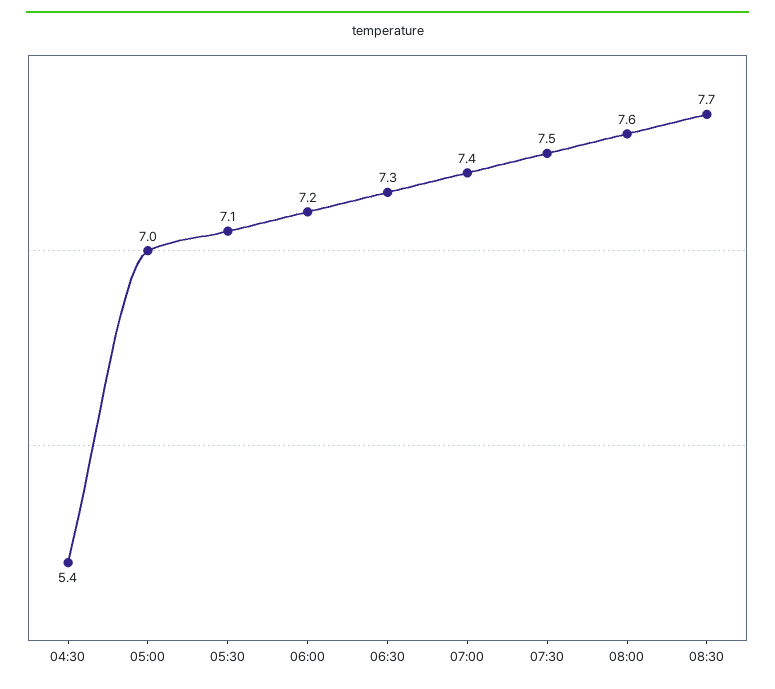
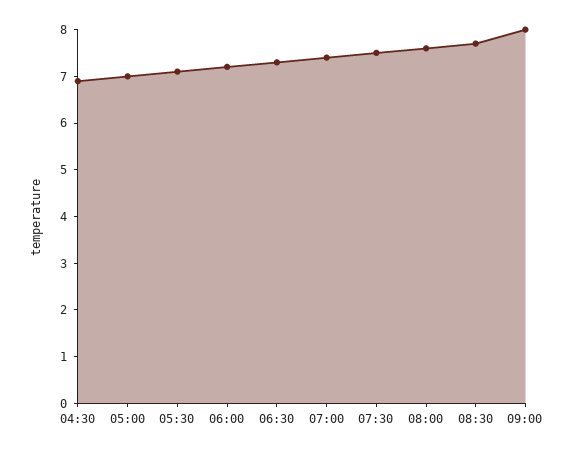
04:30: 5.4 -> 7
09:00: none -> 8

